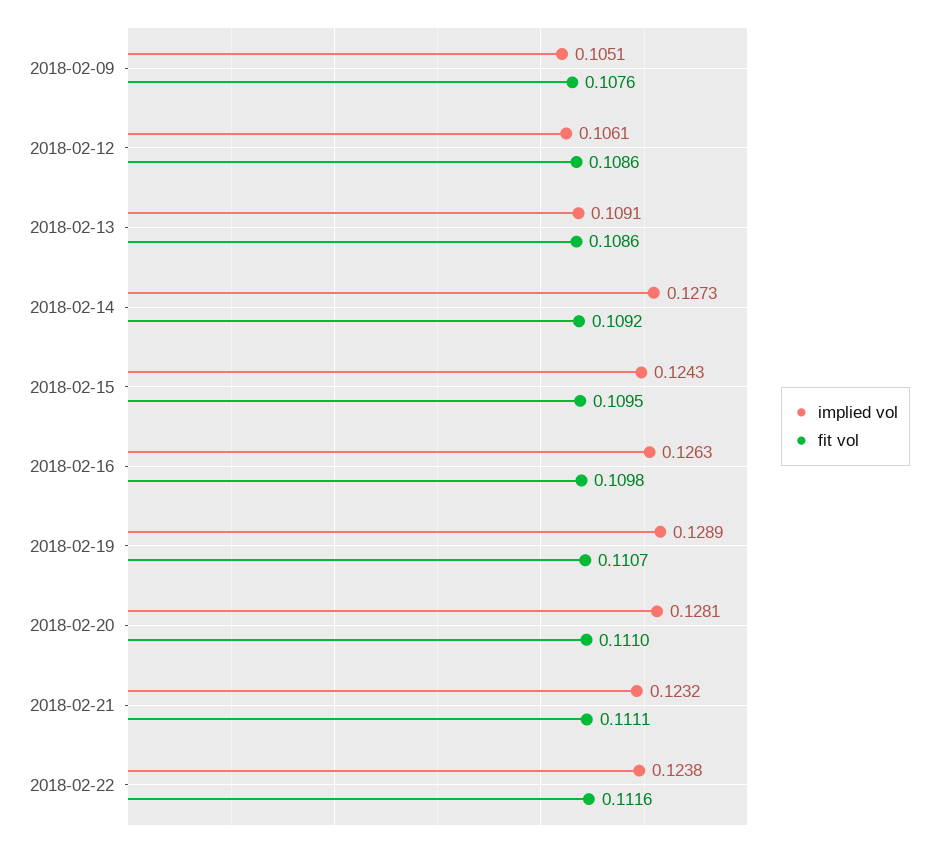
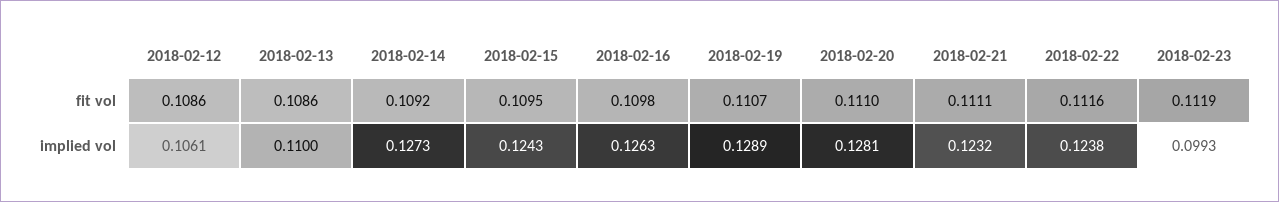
implied vol, 2018-02-09: 0.1051 -> none
fit vol, 2018-02-09: 0.1076 -> none
implied vol, 2018-02-13: 0.1091 -> 0.11
fit vol, 2018-02-23: none -> 0.1119
implied vol, 2018-02-23: none -> 0.0993

